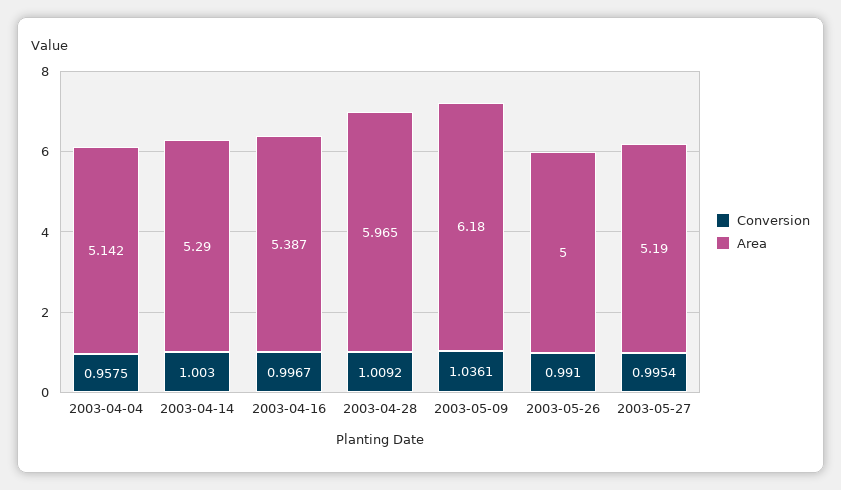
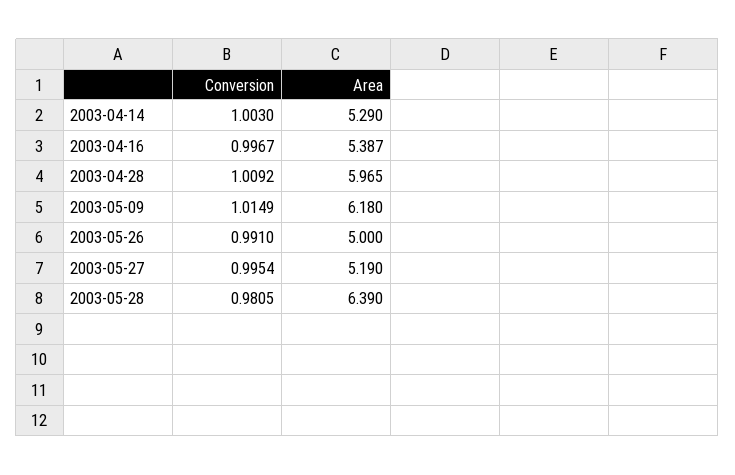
Conversion, 2003-04-04: 0.9575 -> none
Area, 2003-04-04: 5.142 -> none
Conversion, 2003-05-09: 1.0361 -> 1.0149
Conversion, 2003-05-28: none -> 0.9805
Area, 2003-05-28: none -> 6.39

